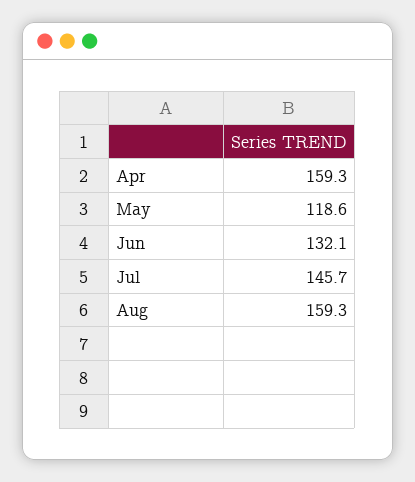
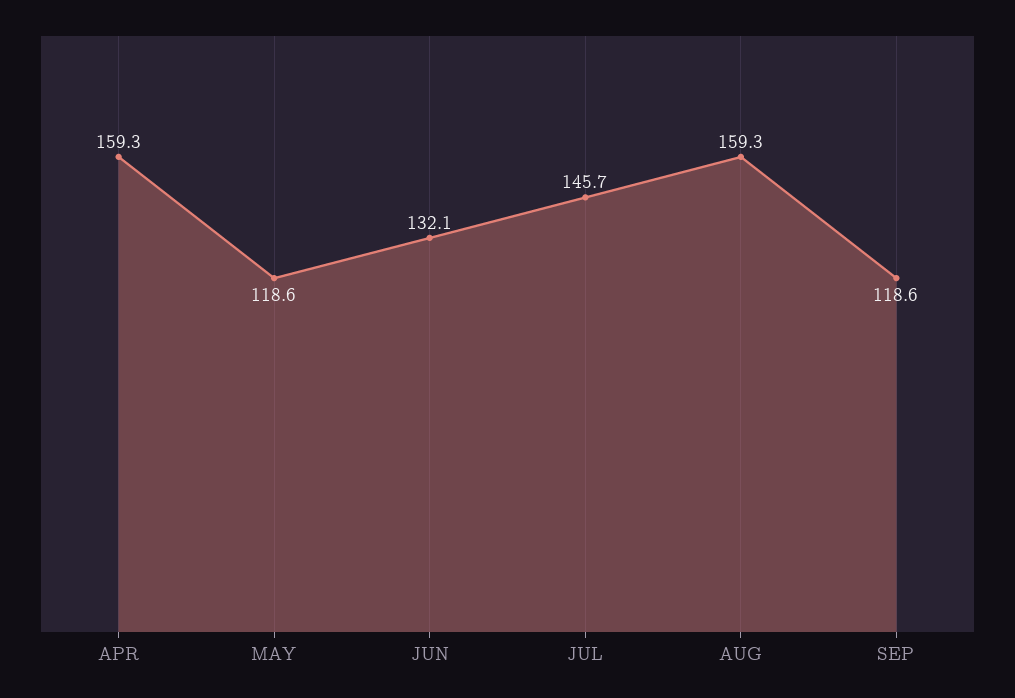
SEP: none -> 118.6

